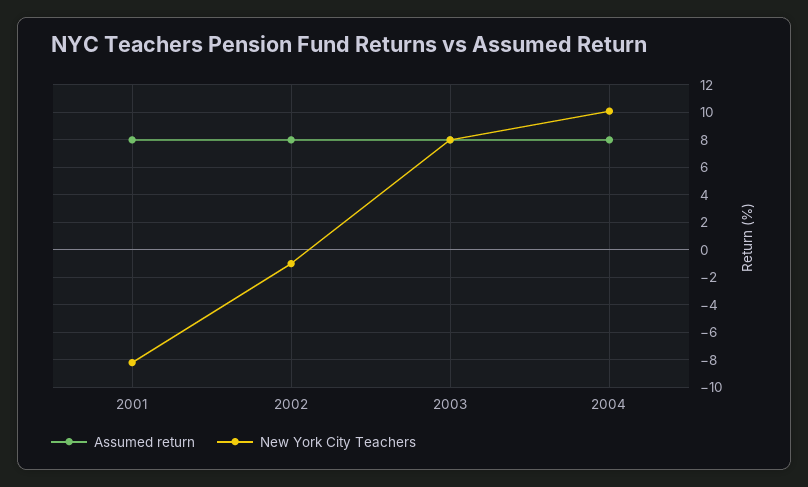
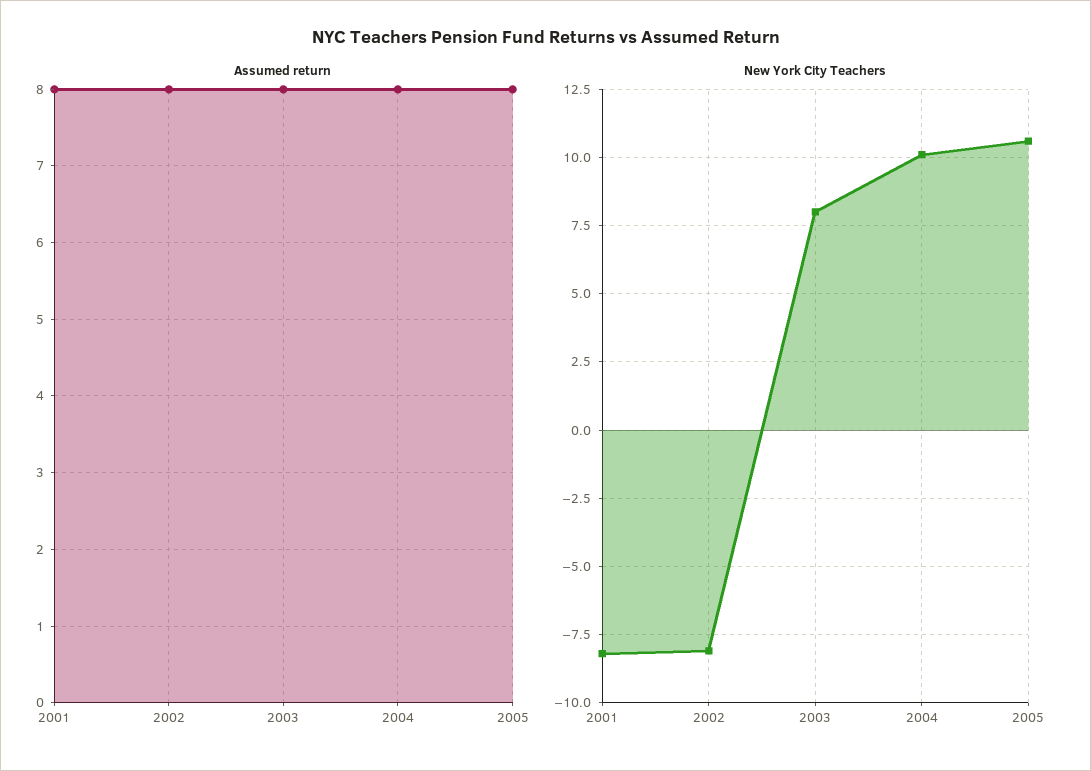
New York City Teachers, 2002: -1 -> -8
Assumed return, 2005: none -> 8
New York City Teachers, 2005: none -> 10.5

